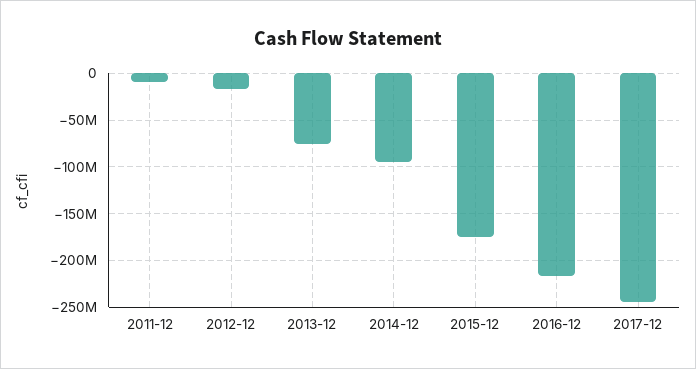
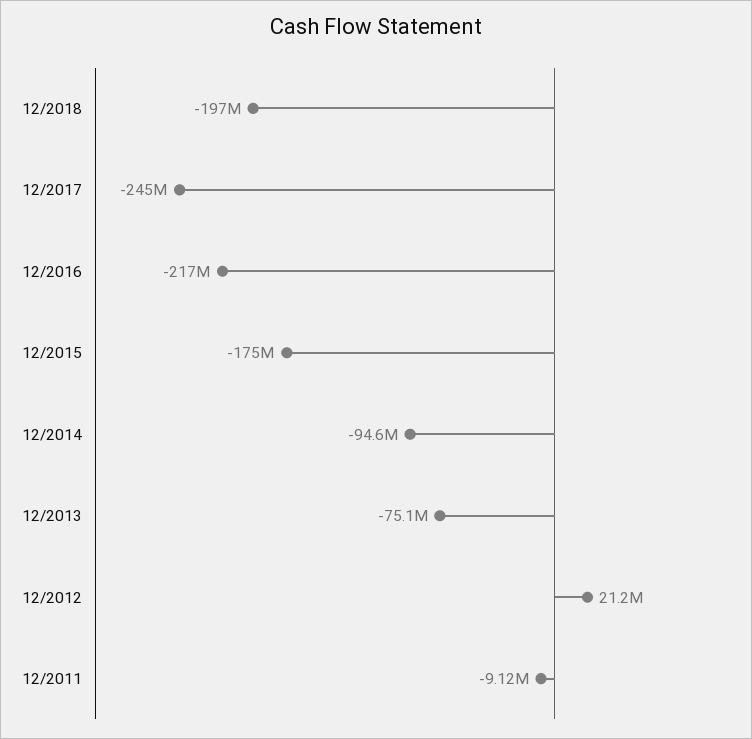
2012-12: -20000000 -> 21200000
12/2018: none -> -197000000

